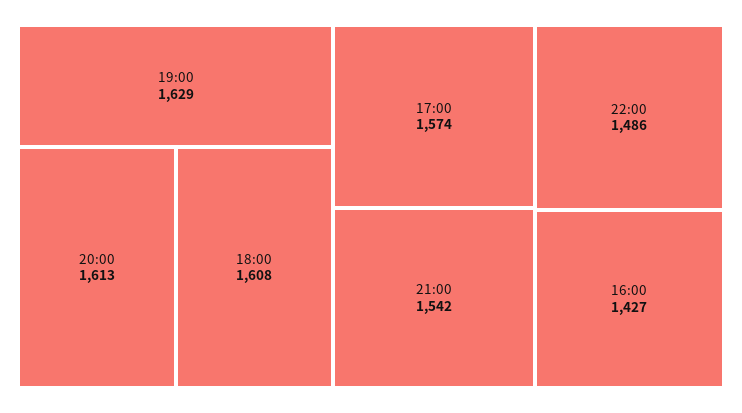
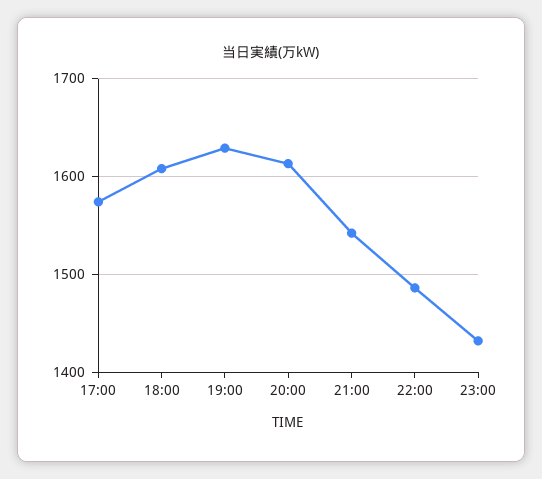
16:00: 1427 -> none
23:00: none -> 1430

